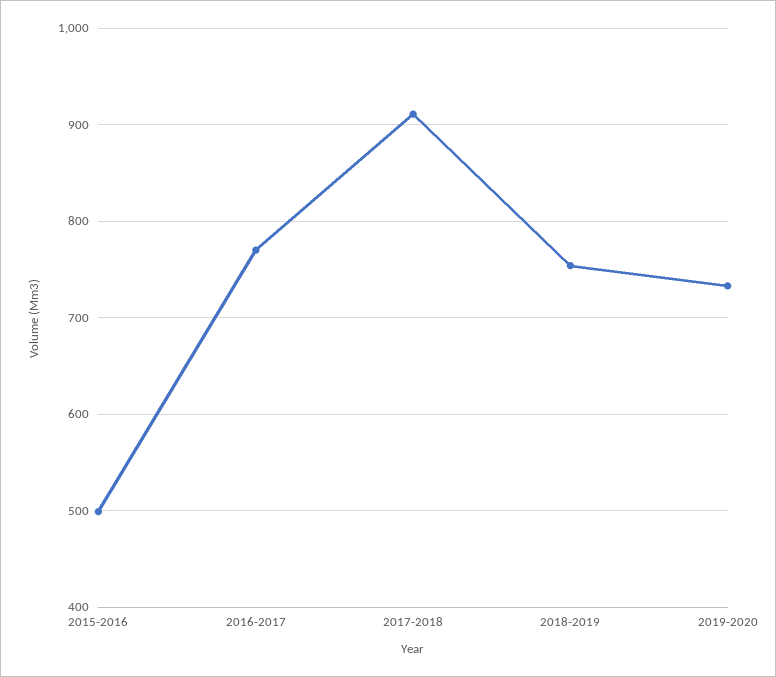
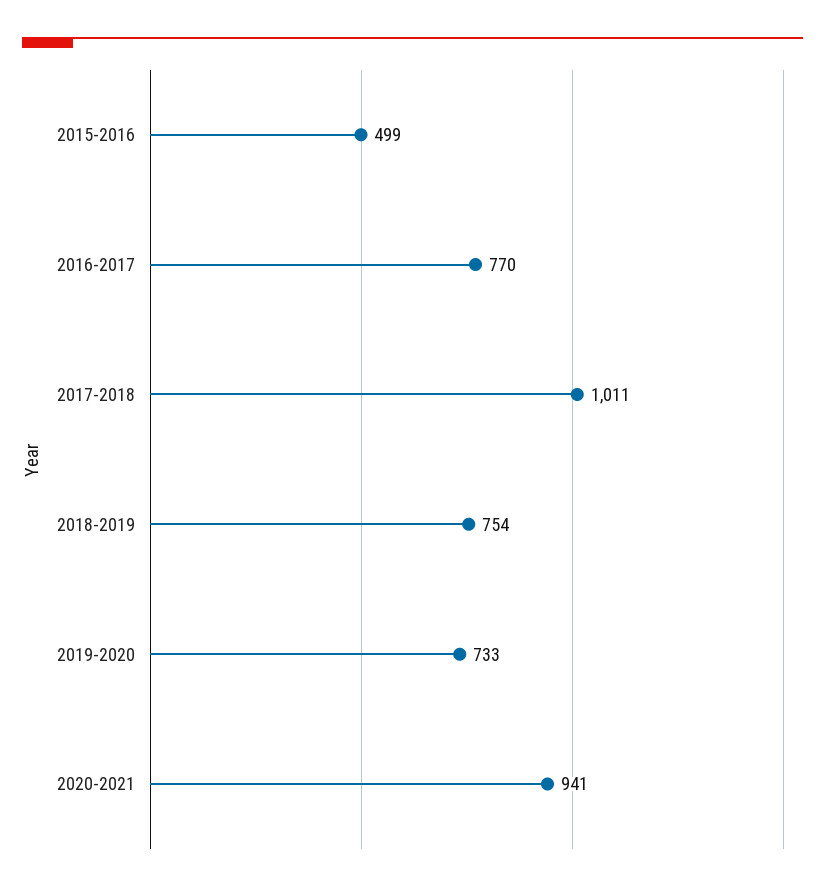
2017-2018: 910 -> 1011
2020-2021: none -> 941

